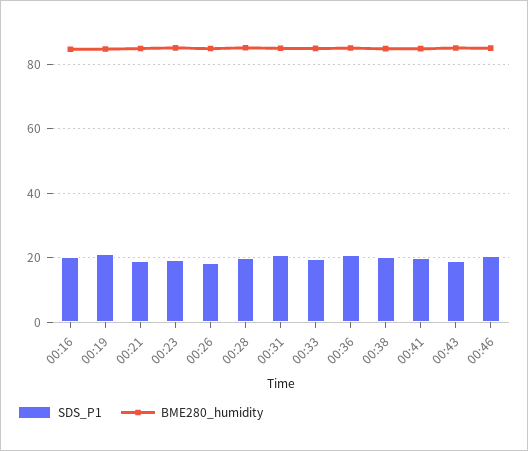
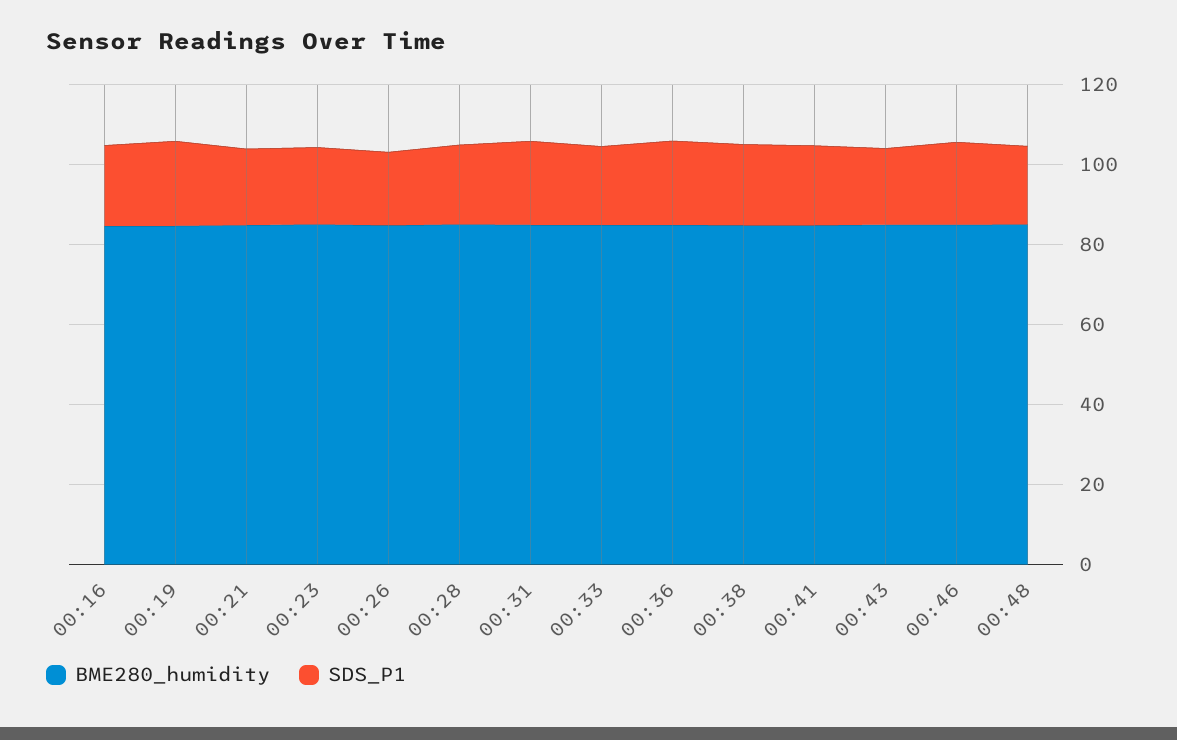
BME280_humidity, 00:48: none -> 85
SDS_P1, 00:48: none -> 20

